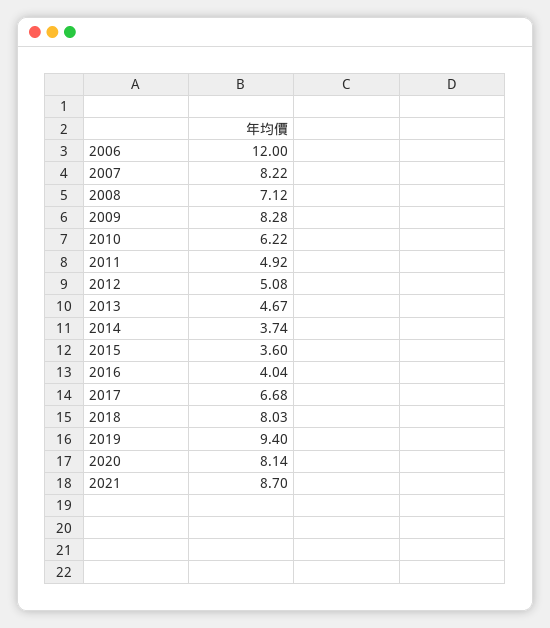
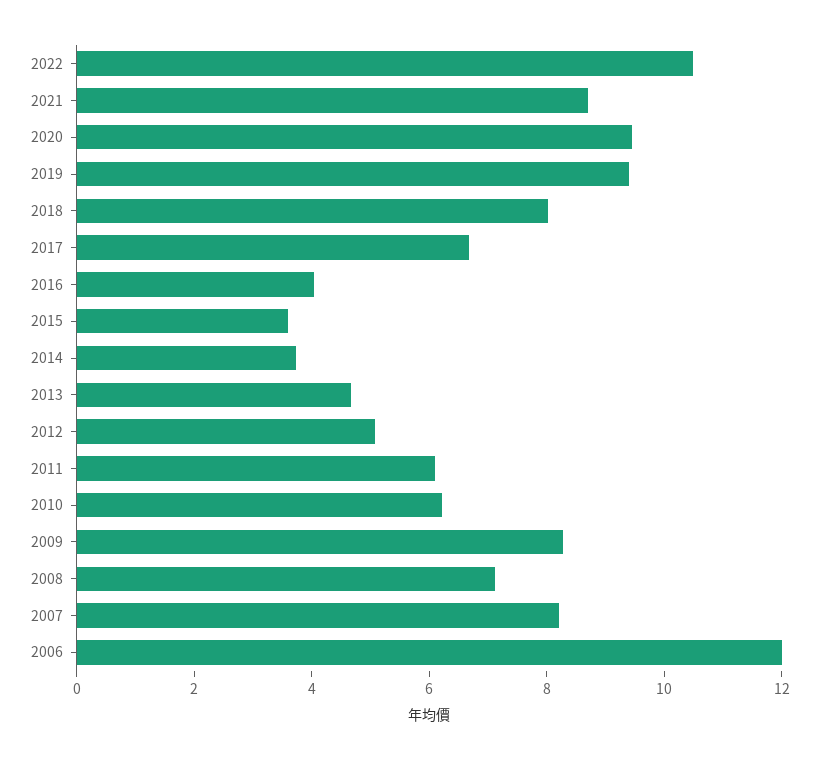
2011: 4.92 -> 6
2020: 8.14 -> 9.5
2022: none -> 10.5

